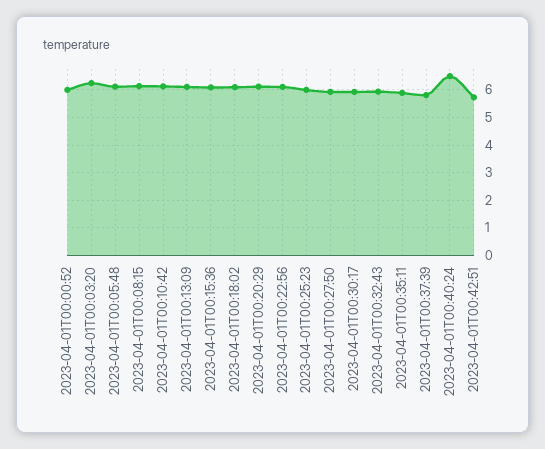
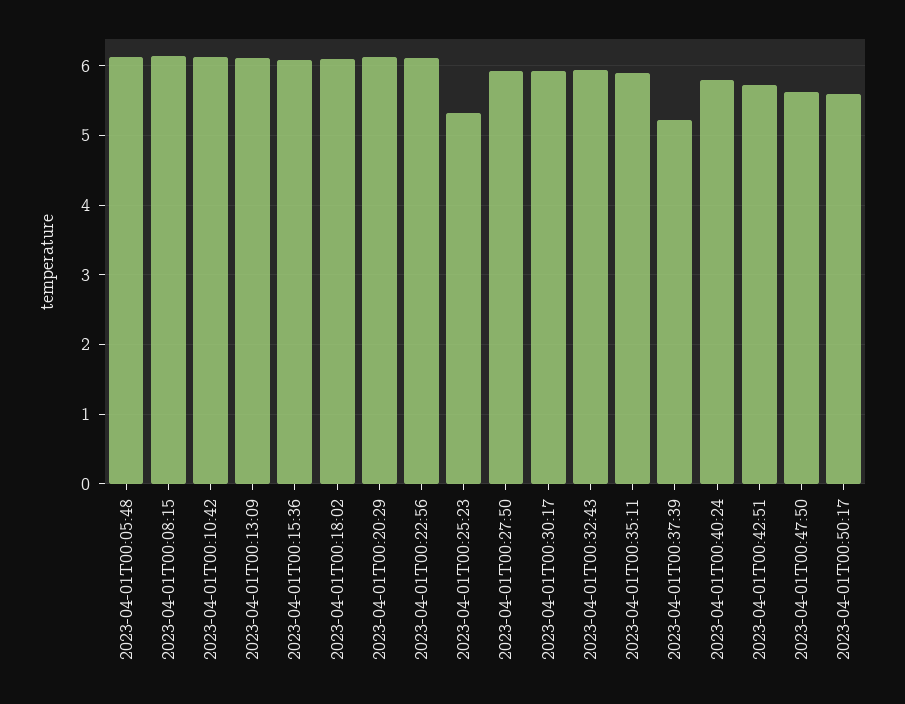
2023-04-01T00:00:52: 6 -> none
2023-04-01T00:03:20: 6.25 -> none
2023-04-01T00:25:23: 6 -> 5.3
2023-04-01T00:37:39: 5.75 -> 5.2
2023-04-01T00:40:24: 6.5 -> 5.8
2023-04-01T00:47:50: none -> 5.6
2023-04-01T00:50:17: none -> 5.6

